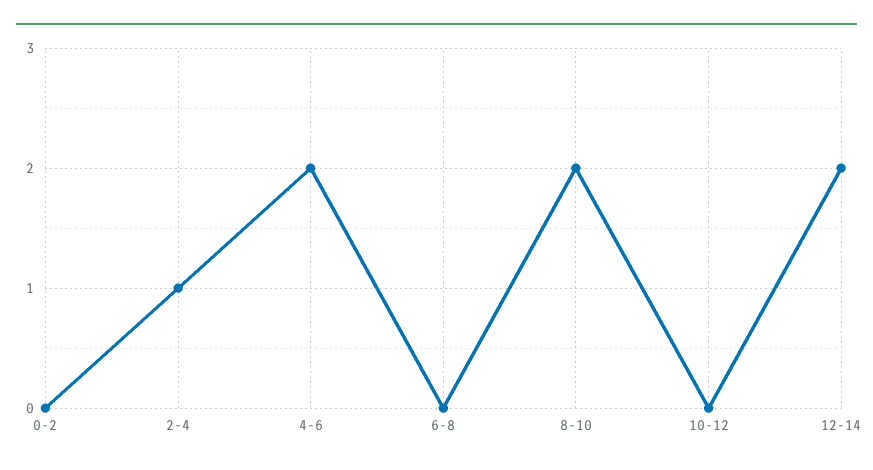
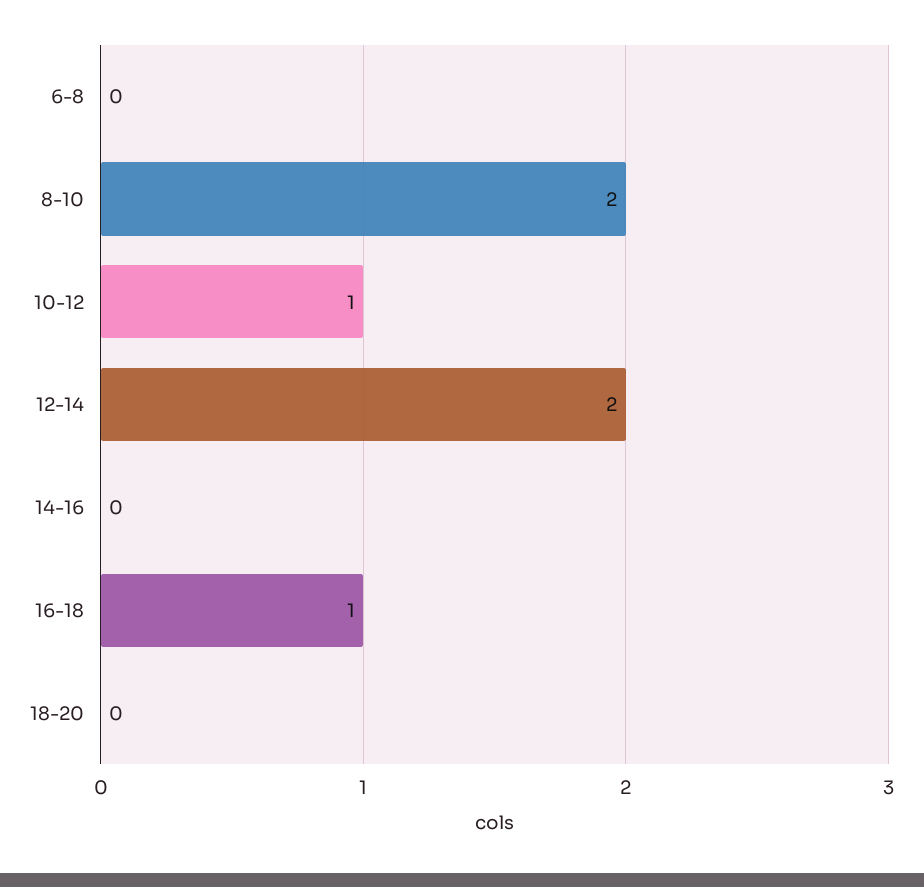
0-2: 0 -> none
2-4: 1 -> none
4-6: 2 -> none
10-12: 0 -> 1
14-16: none -> 0
16-18: none -> 1
18-20: none -> 0

